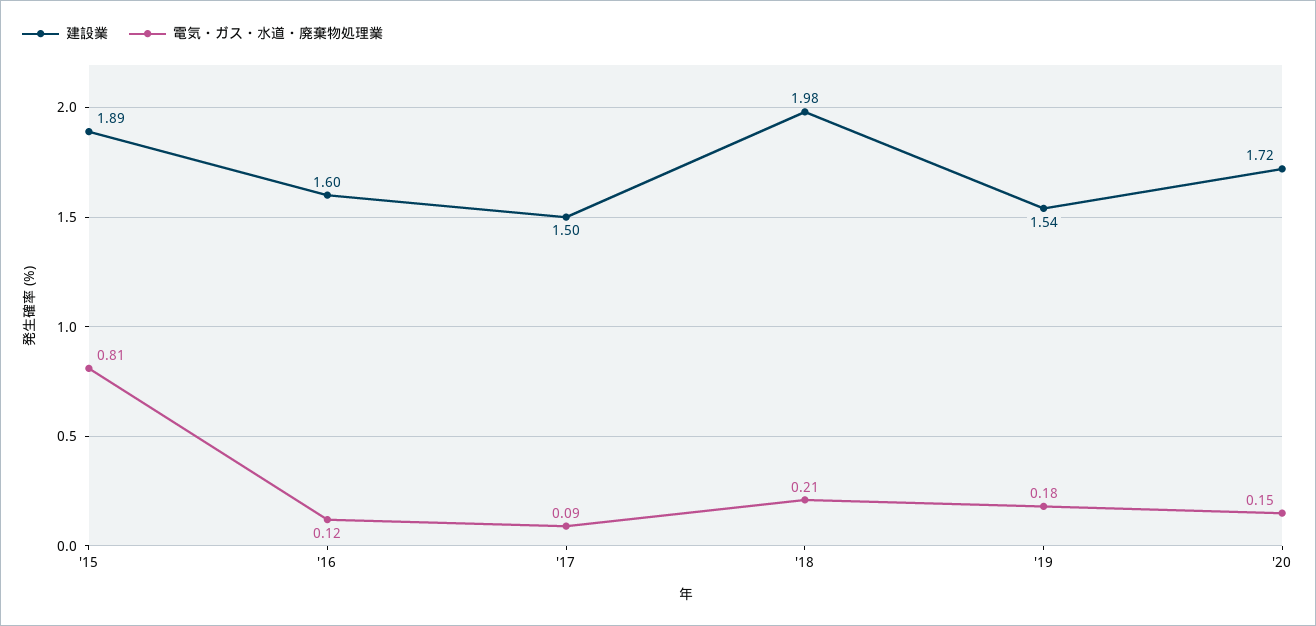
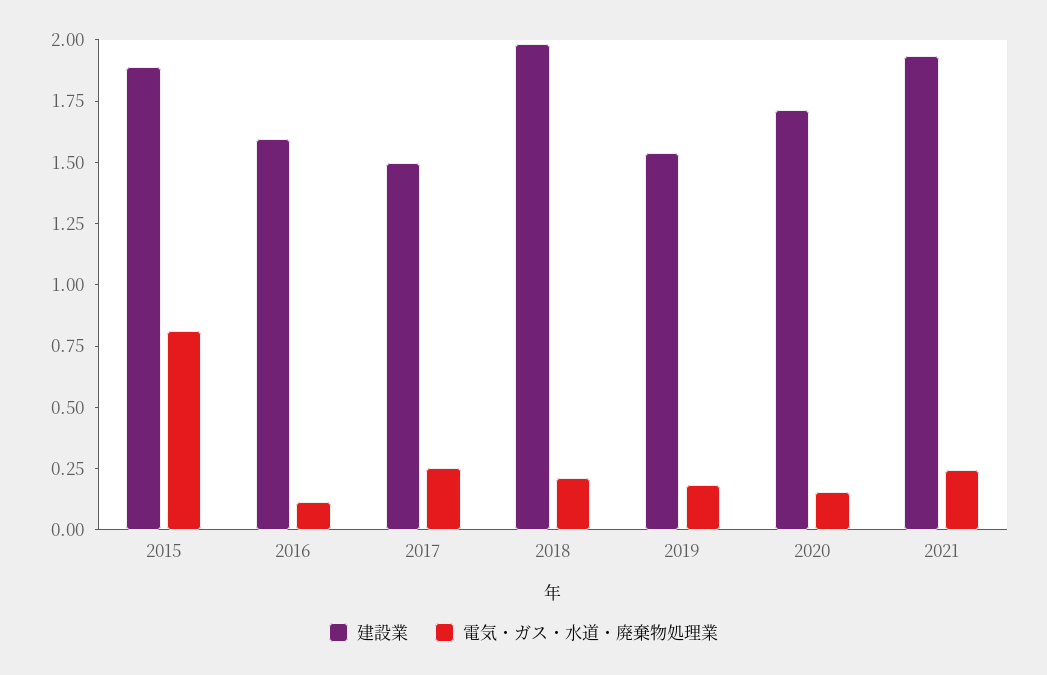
電気・ガス・水道・廃棄物処理業, '17: 0.09 -> 0.25
建設業, 2021: none -> 1.95
電気・ガス・水道・廃棄物処理業, 2021: none -> 0.25

